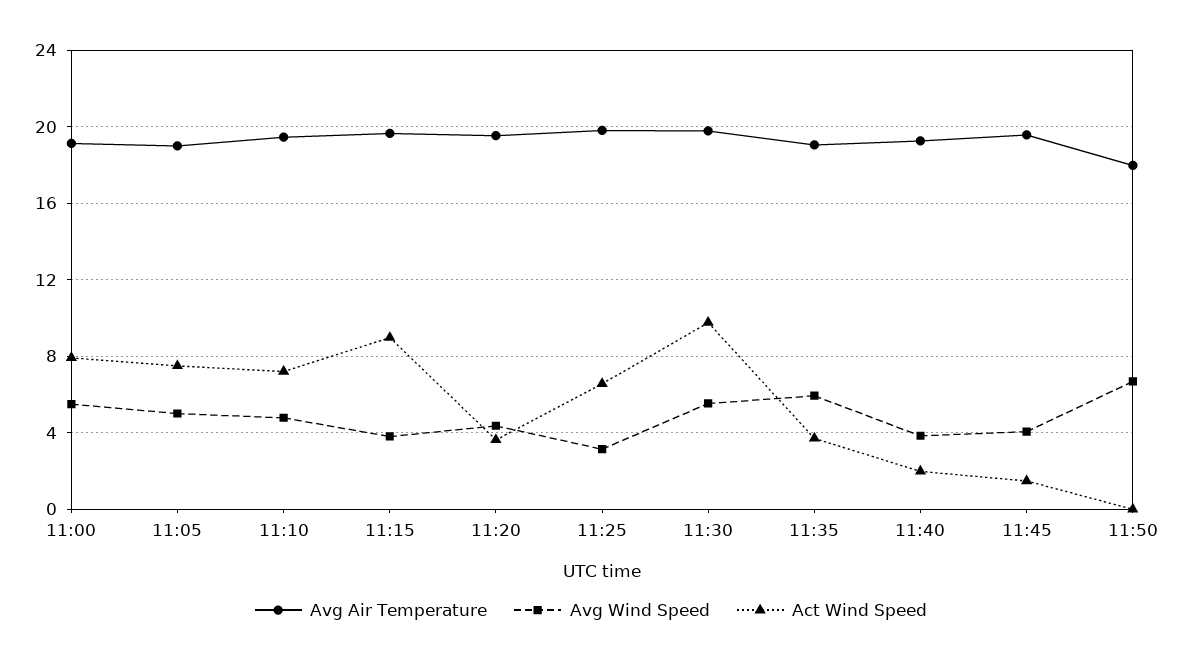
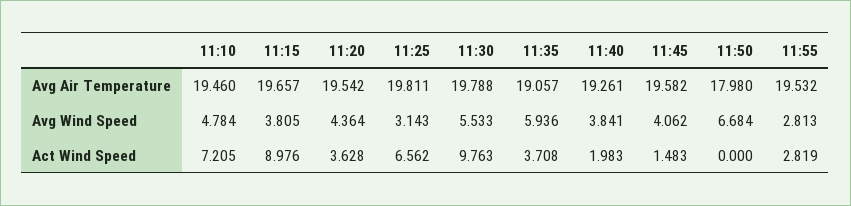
Avg Air Temperature, 11:00: 19 -> none
Avg Wind Speed, 11:00: 5.5 -> none
Act Wind Speed, 11:00: 8 -> none
Avg Air Temperature, 11:05: 19 -> none
Avg Wind Speed, 11:05: 5 -> none
Act Wind Speed, 11:05: 7.5 -> none
Avg Air Temperature, 11:55: none -> 19.532
Avg Wind Speed, 11:55: none -> 2.813
Act Wind Speed, 11:55: none -> 2.819

